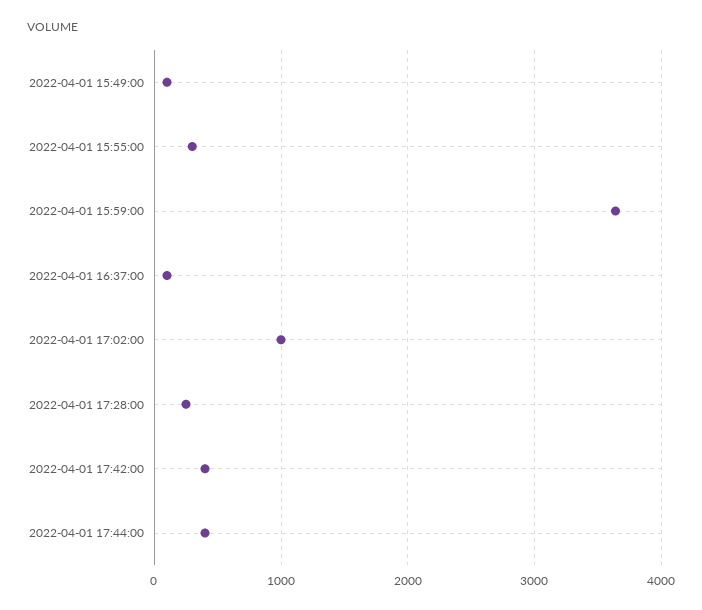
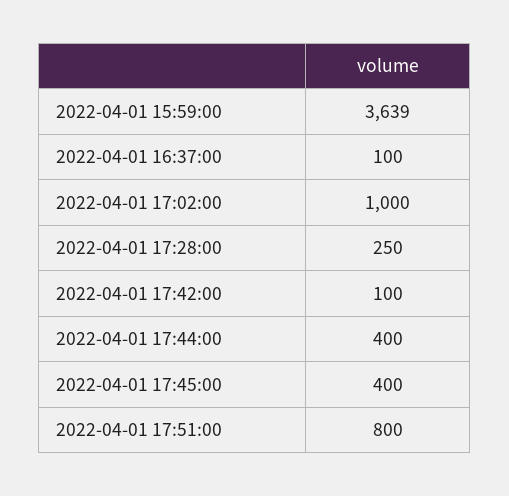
2022-04-01 15:49:00: 100 -> none
2022-04-01 15:55:00: 300 -> none
2022-04-01 17:42:00: 400 -> 100
2022-04-01 17:45:00: none -> 400
2022-04-01 17:51:00: none -> 800

